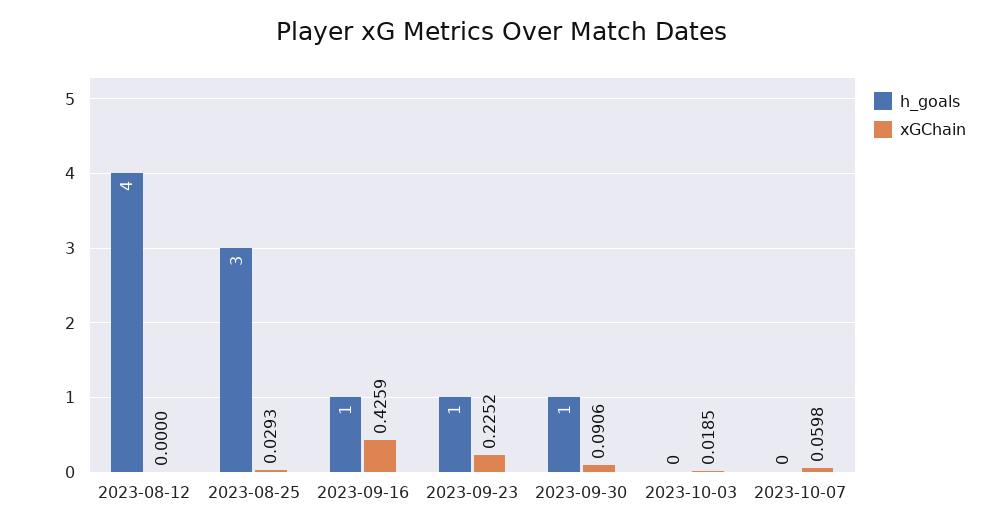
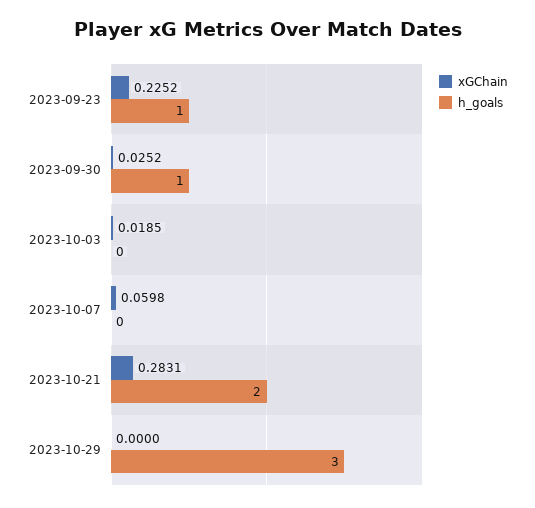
h_goals, 2023-08-12: 4 -> none
xGChain, 2023-08-12: 0 -> none
h_goals, 2023-08-25: 3 -> none
xGChain, 2023-08-25: 0.0293 -> none
h_goals, 2023-09-16: 1 -> none
xGChain, 2023-09-16: 0.4259 -> none
xGChain, 2023-09-30: 0.0906 -> 0.0252
xGChain, 2023-10-21: none -> 0.2831
h_goals, 2023-10-21: none -> 2
xGChain, 2023-10-29: none -> 0
h_goals, 2023-10-29: none -> 3

